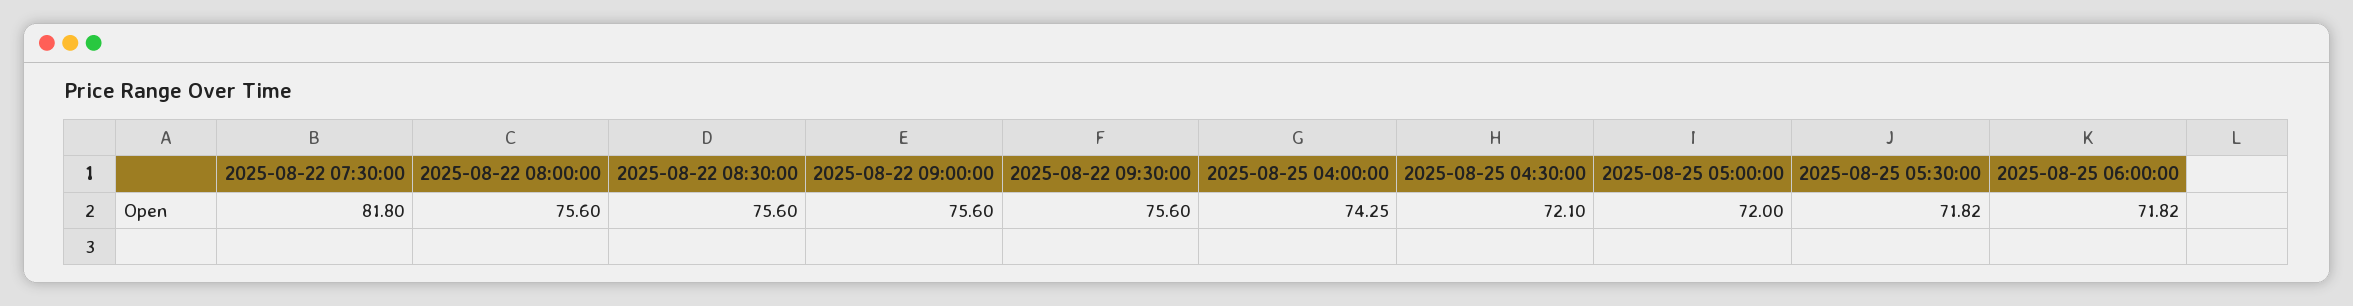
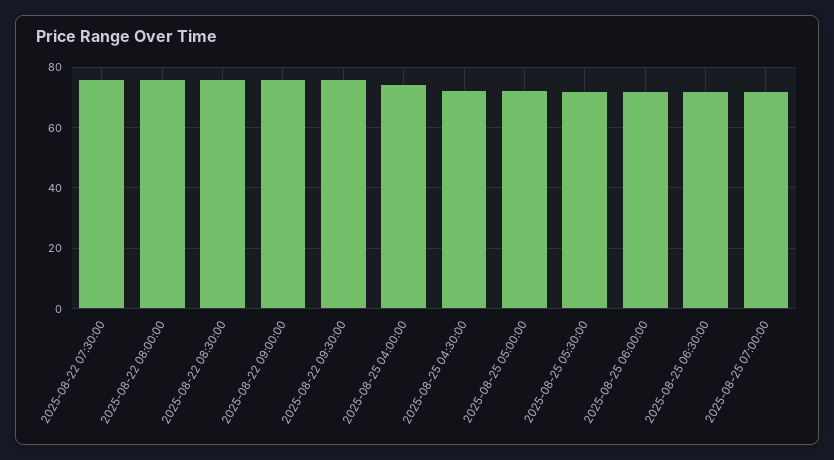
2025-08-22 07:30:00: 81.8 -> 76
2025-08-25 06:30:00: none -> 72
2025-08-25 07:00:00: none -> 72

